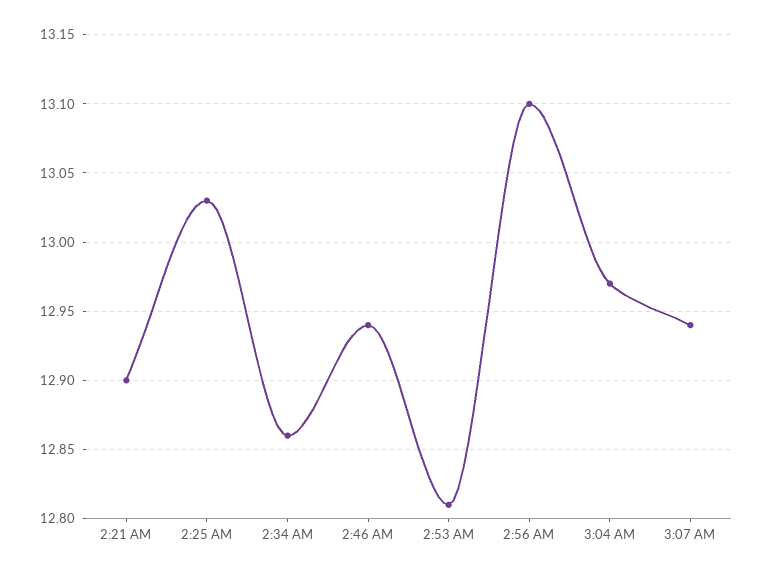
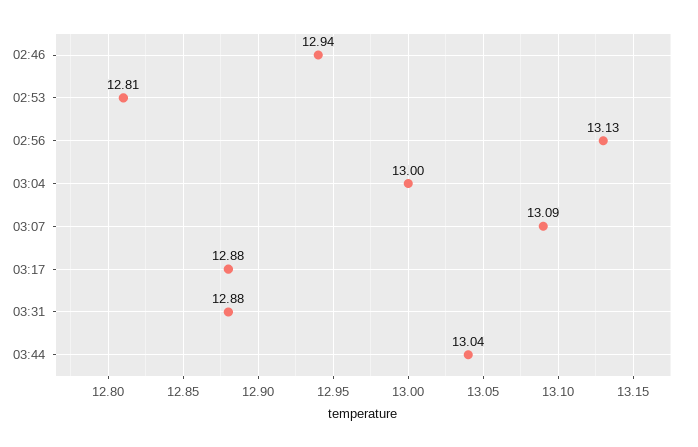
2:21 AM: 12.9 -> none
2:25 AM: 13.03 -> none
2:34 AM: 12.86 -> none
2:56 AM: 13.1 -> 13.13
3:04 AM: 12.97 -> 13
3:07 AM: 12.94 -> 13.09
03:17: none -> 12.88
03:31: none -> 12.88
03:44: none -> 13.04

